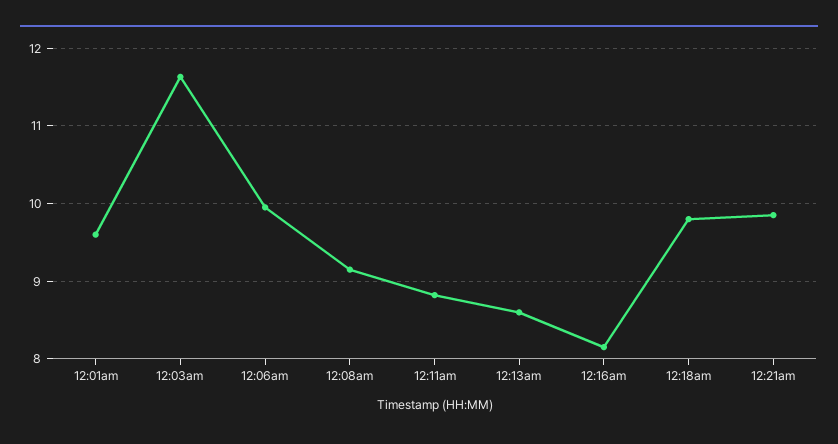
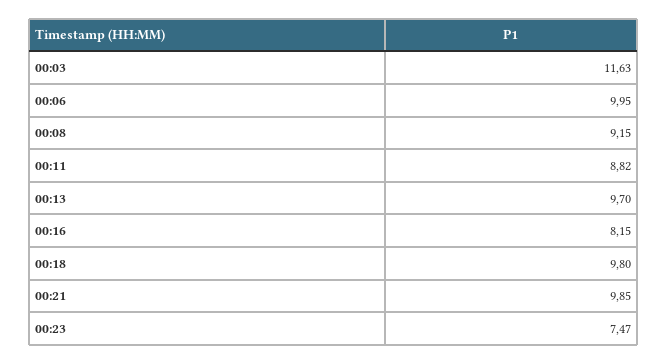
12:01am: 9.6 -> none
12:13am: 8.6 -> 9.7
00:23: none -> 7.47

